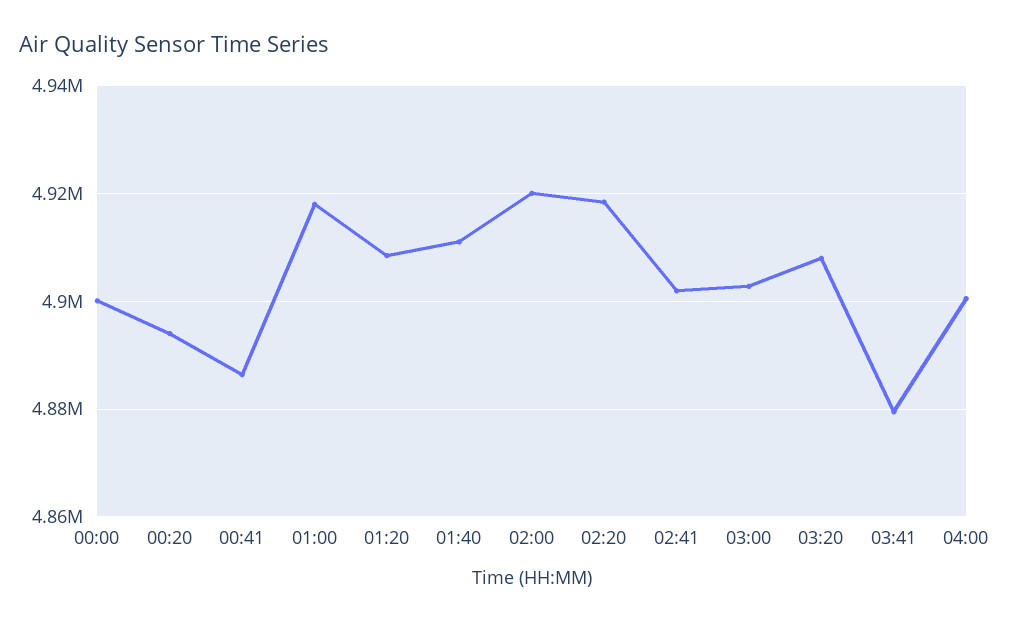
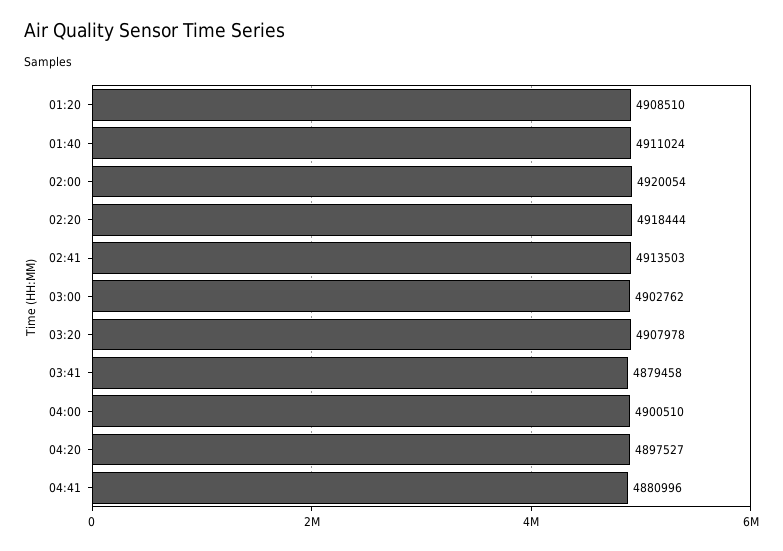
00:00: 4900000 -> none
00:20: 4894000 -> none
00:41: 4886000 -> none
01:00: 4918000 -> none
02:41: 4902000 -> 4913503
04:20: none -> 4897527
04:41: none -> 4880996

